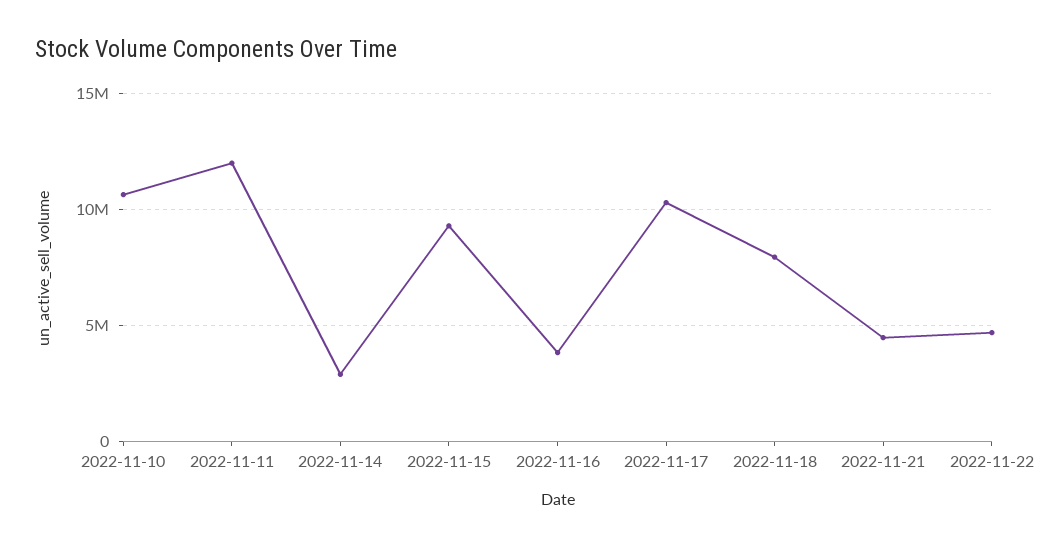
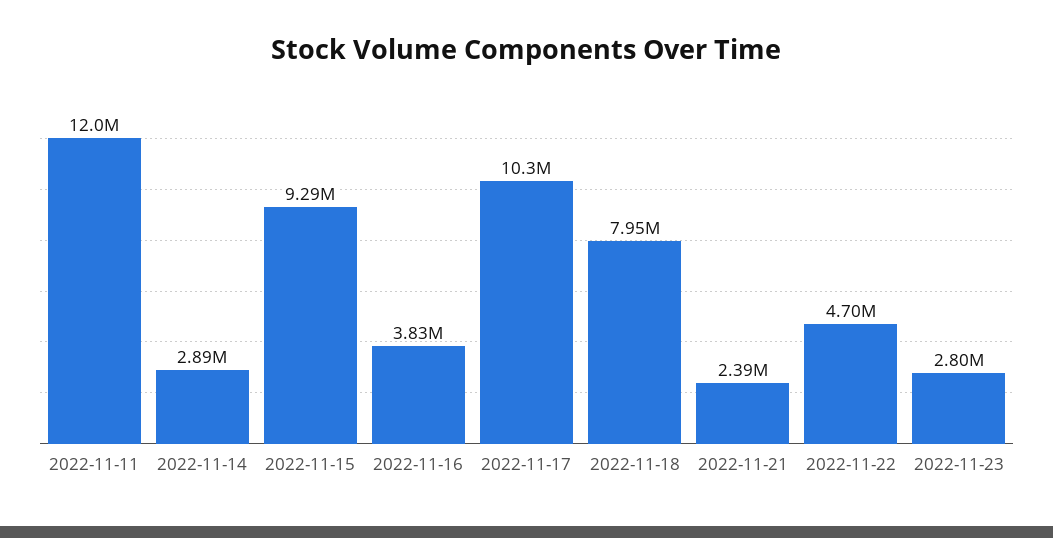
2022-11-10: 10500000 -> none
2022-11-21: 4500000 -> 2390000
2022-11-23: none -> 2800000

